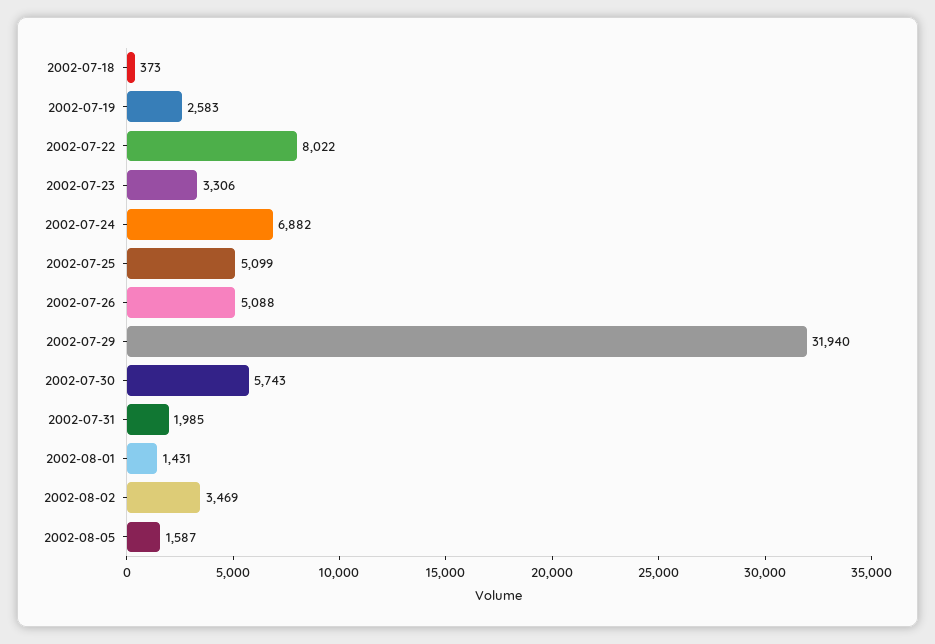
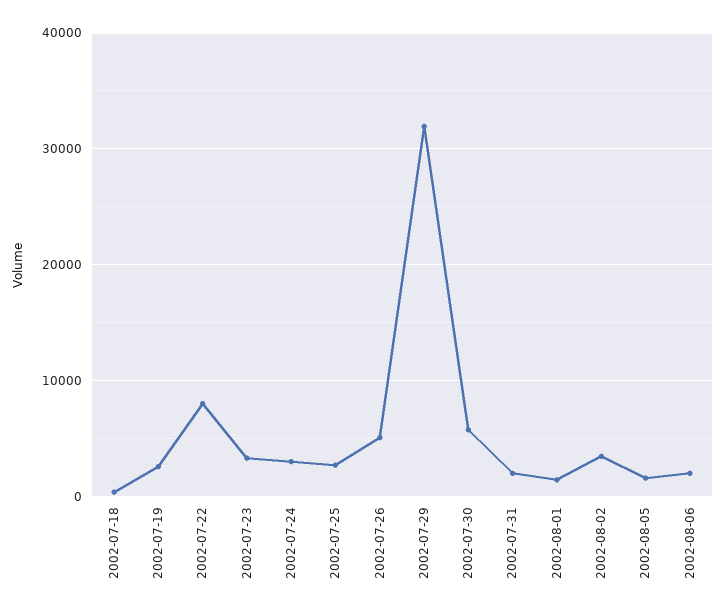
2002-07-24: 6882 -> 3000
2002-07-25: 5099 -> 3000
2002-08-06: none -> 2000

